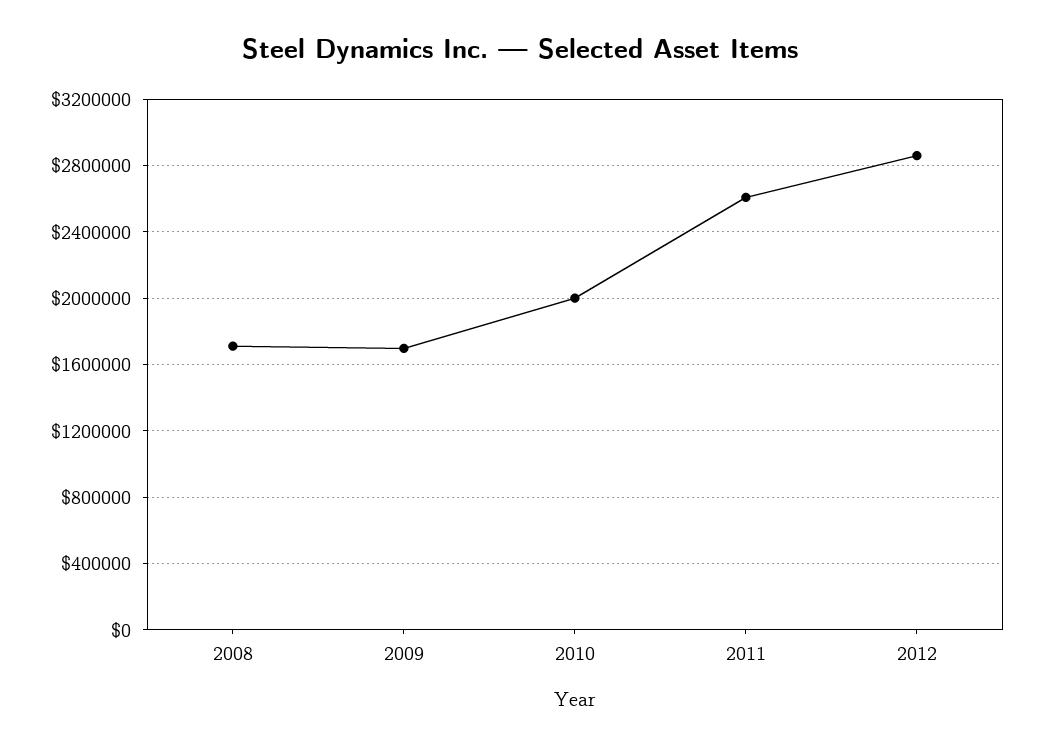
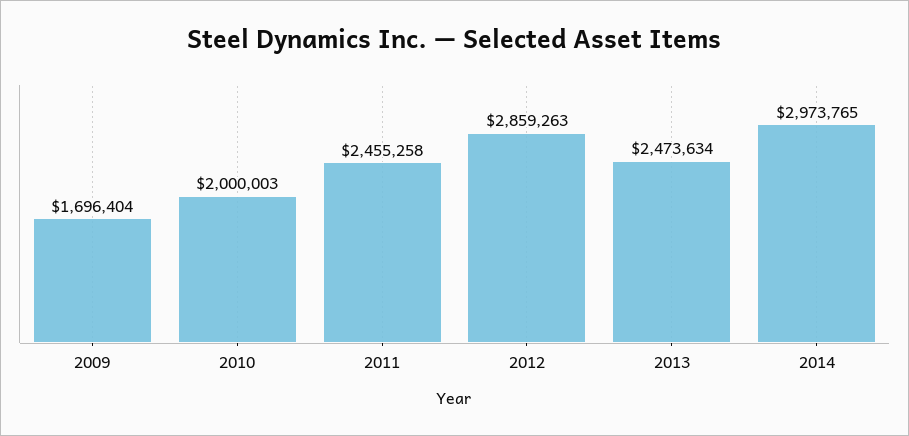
2008: 1700000 -> none
2011: 2600000 -> 2455258
2013: none -> 2473634
2014: none -> 2973765

